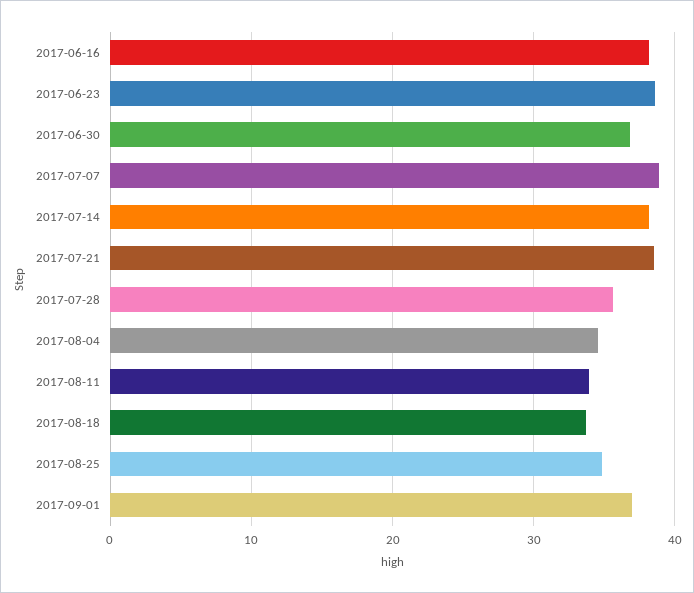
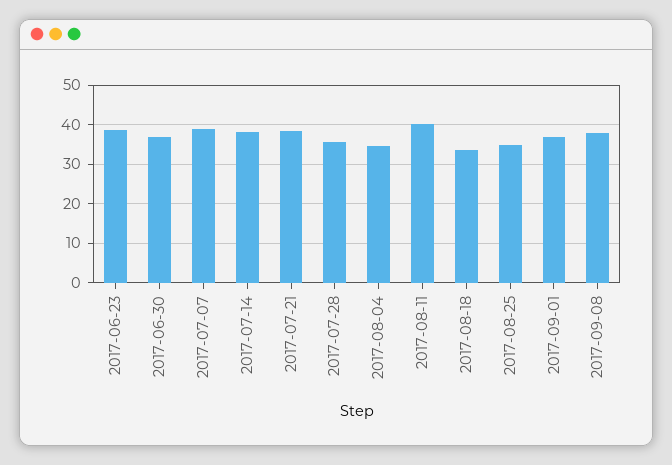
2017-06-16: 38 -> none
2017-08-11: 34 -> 40
2017-09-08: none -> 38

